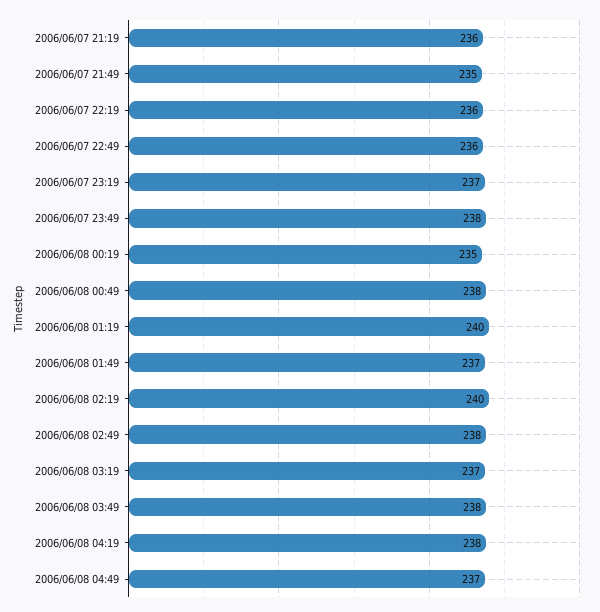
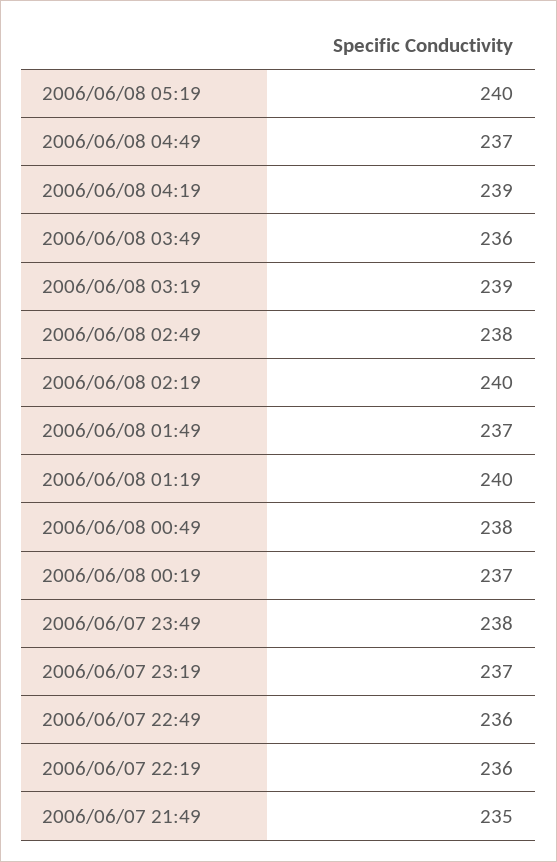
2006/06/07 21:19: 236 -> none
2006/06/08 00:19: 235 -> 237
2006/06/08 03:19: 237 -> 239
2006/06/08 03:49: 238 -> 236
2006/06/08 04:19: 238 -> 239
2006/06/08 05:19: none -> 240

